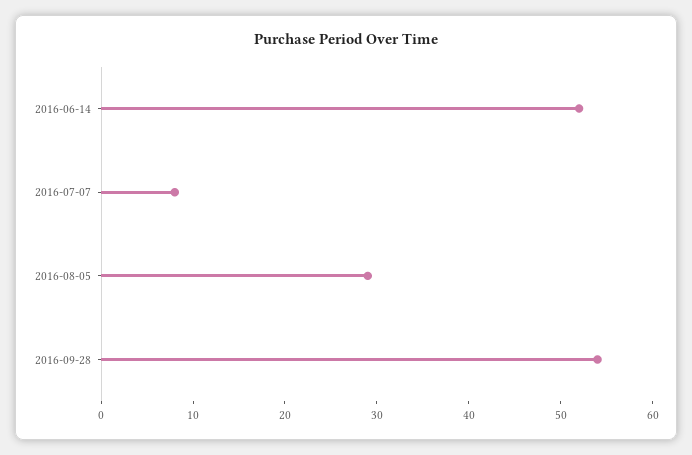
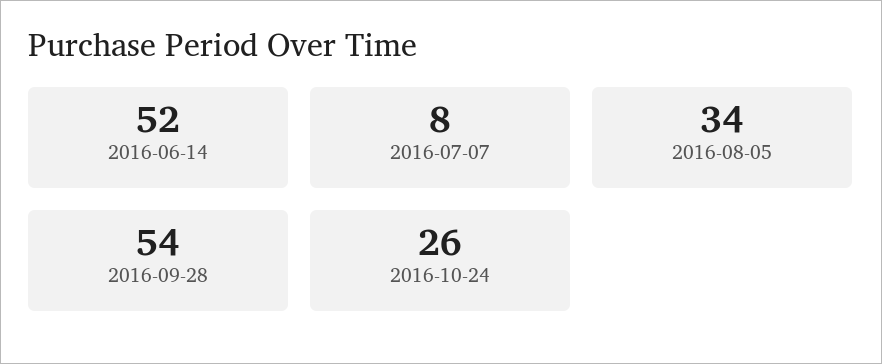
2016-08-05: 29 -> 34
2016-10-24: none -> 26

